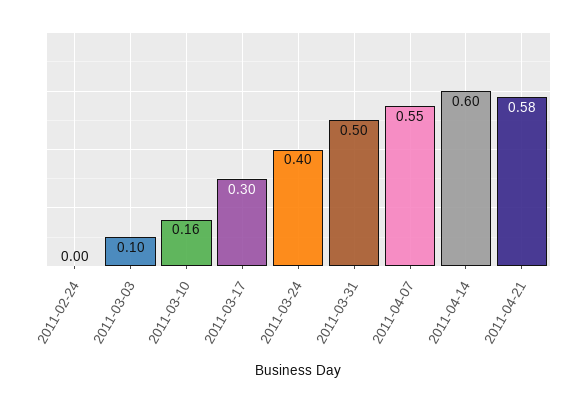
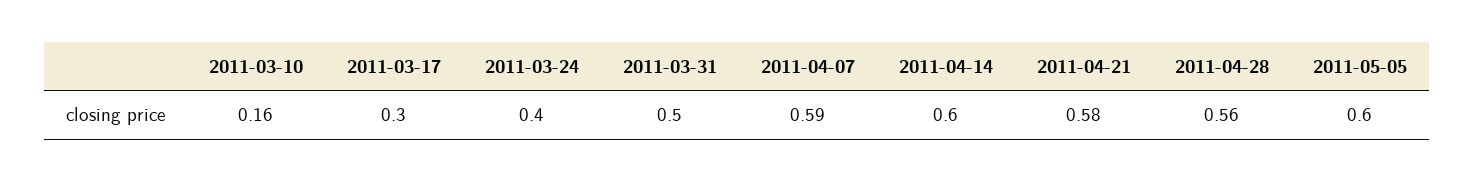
2011-02-24: 0 -> none
2011-03-03: 0.1 -> none
2011-04-07: 0.55 -> 0.59
2011-04-28: none -> 0.56
2011-05-05: none -> 0.6

